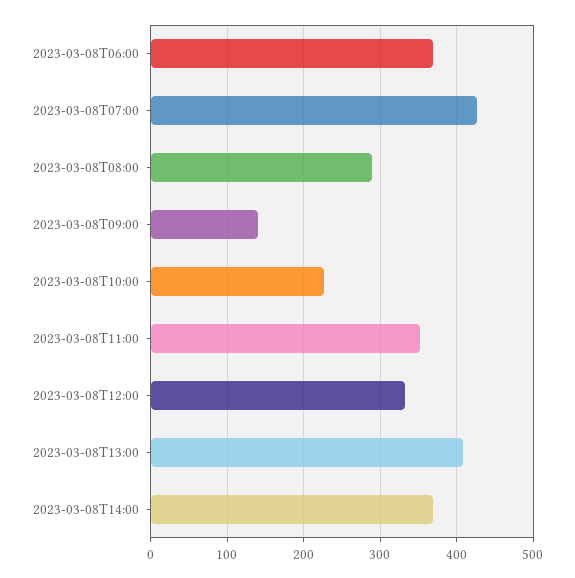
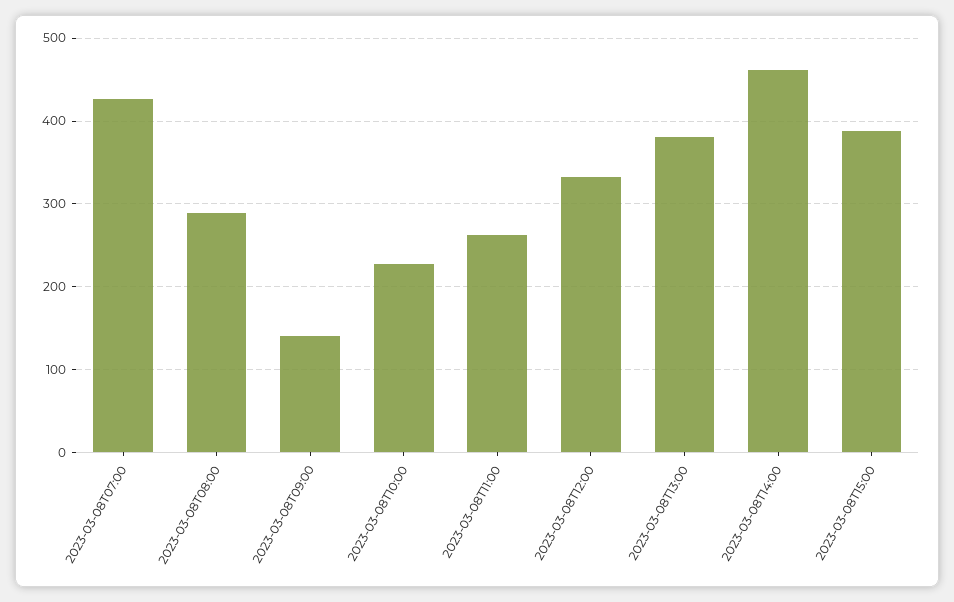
2023-03-08T06:00: 370 -> none
2023-03-08T11:00: 350 -> 260
2023-03-08T13:00: 410 -> 380
2023-03-08T14:00: 370 -> 460
2023-03-08T15:00: none -> 390

